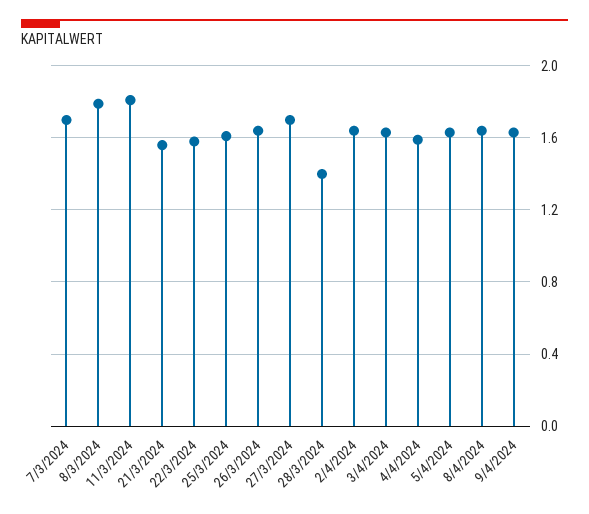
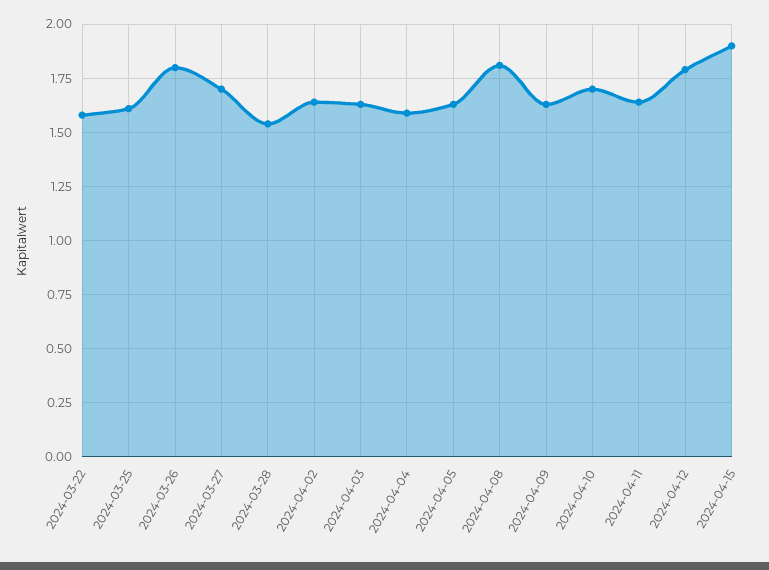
7/3/2024: 1.7 -> none
8/3/2024: 1.8 -> none
11/3/2024: 1.8 -> none
21/3/2024: 1.55 -> none
26/3/2024: 1.65 -> 1.8
28/3/2024: 1.4 -> 1.55
8/4/2024: 1.65 -> 1.8
2024-04-10: none -> 1.7
2024-04-11: none -> 1.65
2024-04-12: none -> 1.8
2024-04-15: none -> 1.9

